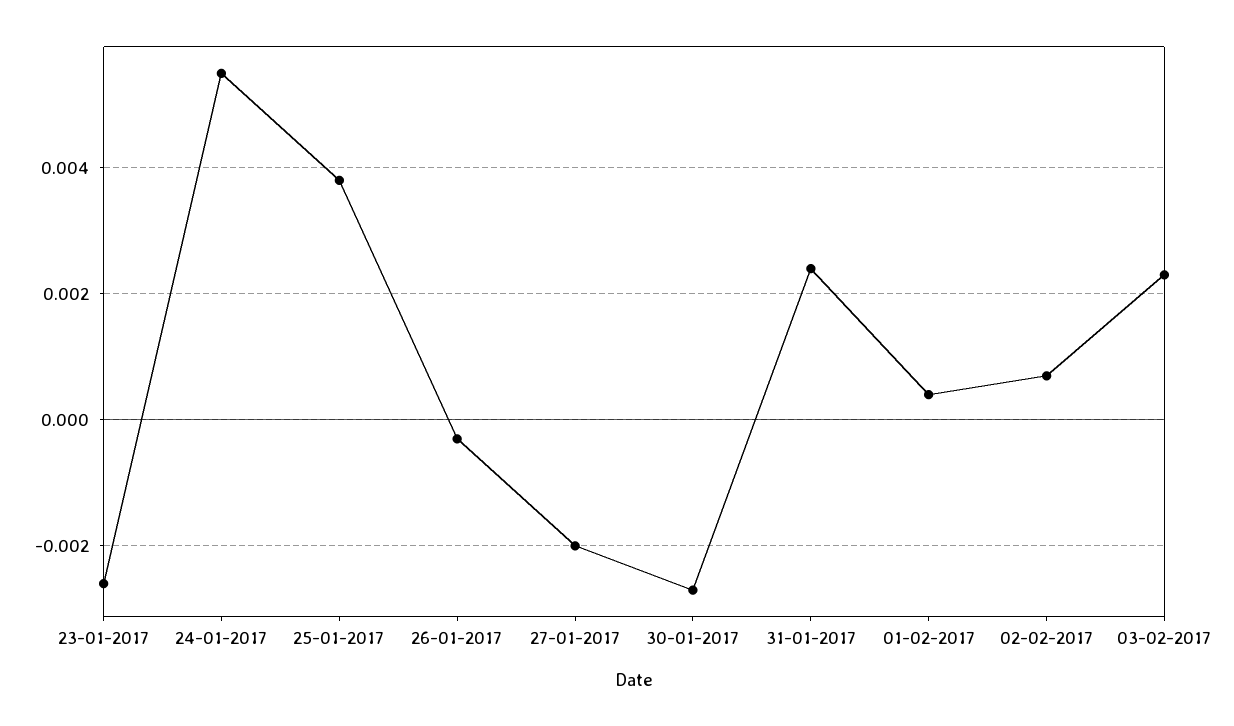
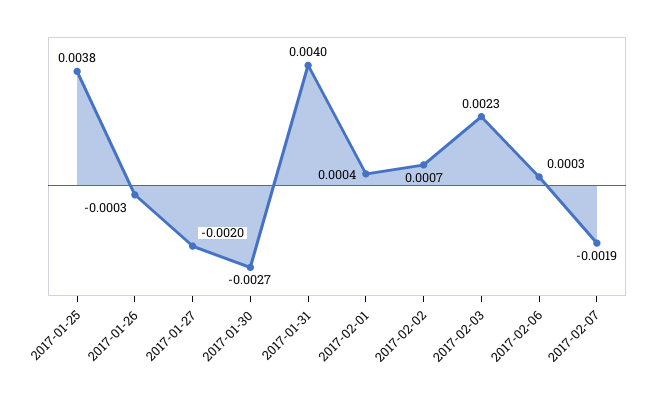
23-01-2017: -0.0025 -> none
24-01-2017: 0.0055 -> none
31-01-2017: 0.0025 -> 0.004
2017-02-06: none -> 0.0003
2017-02-07: none -> -0.0019

